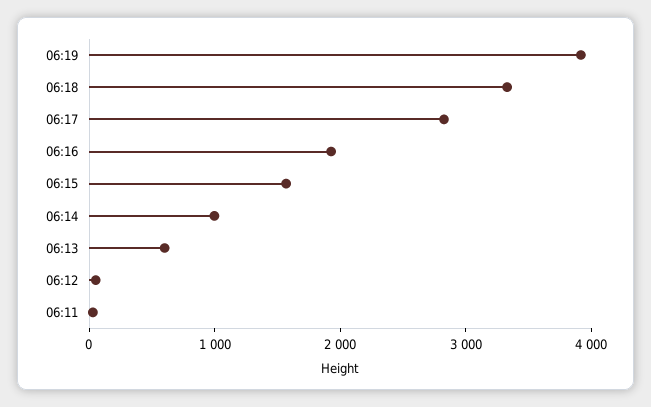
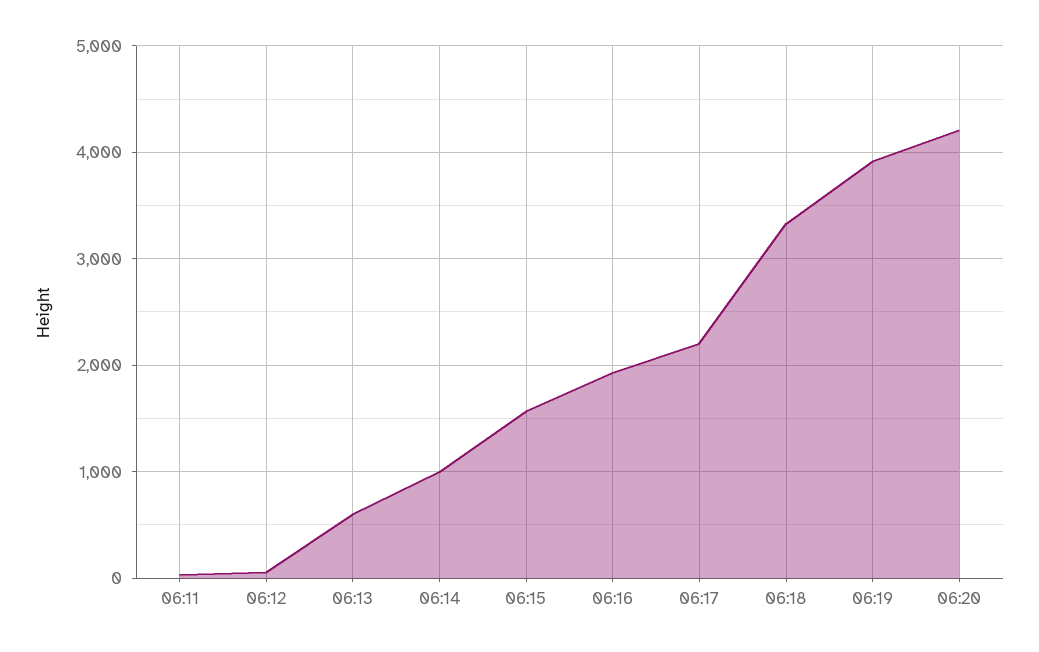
06:17: 2800 -> 2200
06:20: none -> 4200

